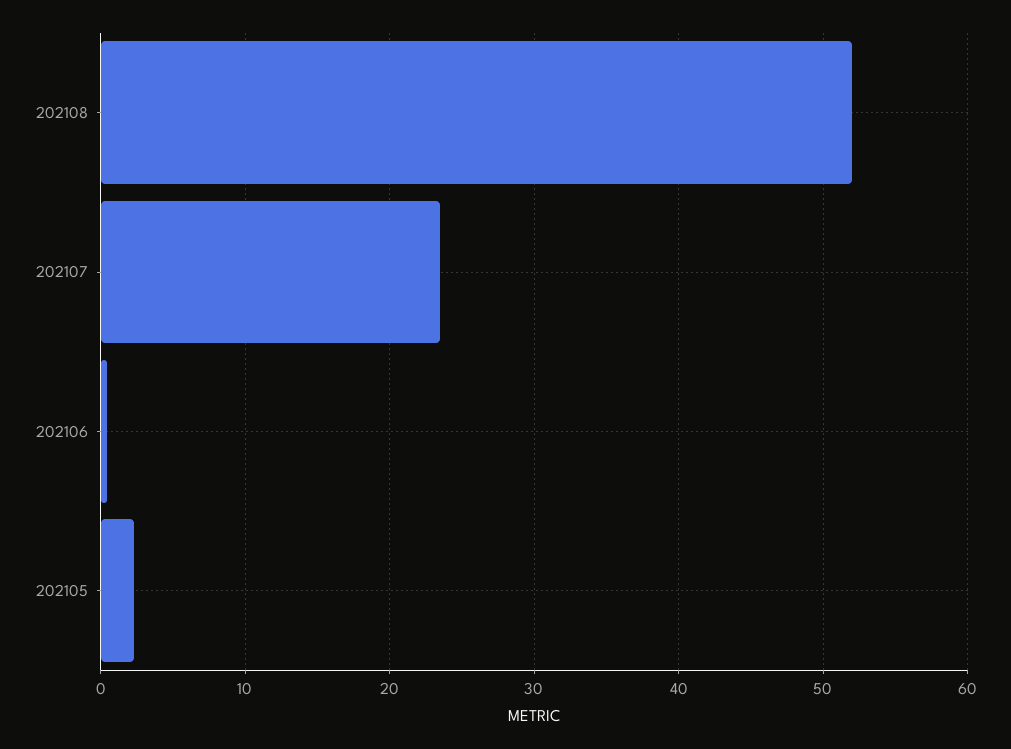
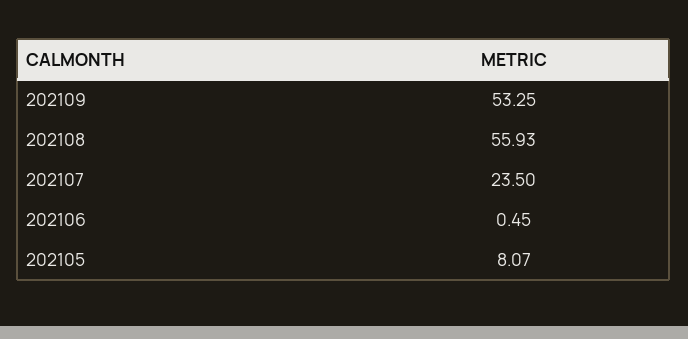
202108: 52 -> 55.93
202105: 2 -> 8.07
202109: none -> 53.25

